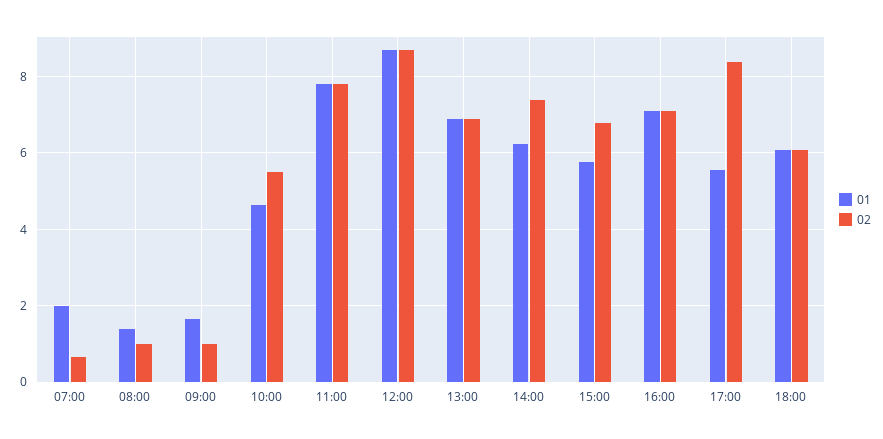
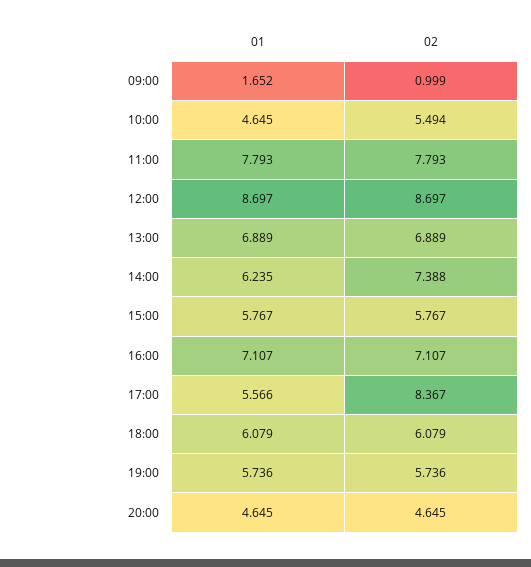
01, 07:00: 2 -> none
02, 07:00: 0.6 -> none
01, 08:00: 1.4 -> none
02, 08:00: 1 -> none
02, 15:00: 6.8 -> 5.767
01, 19:00: none -> 5.736
02, 19:00: none -> 5.736
01, 20:00: none -> 4.645
02, 20:00: none -> 4.645

